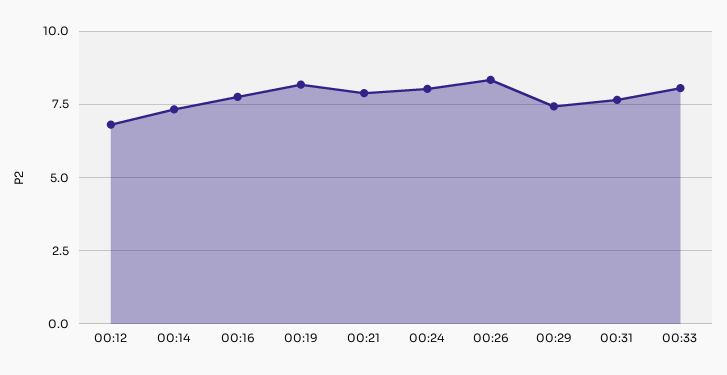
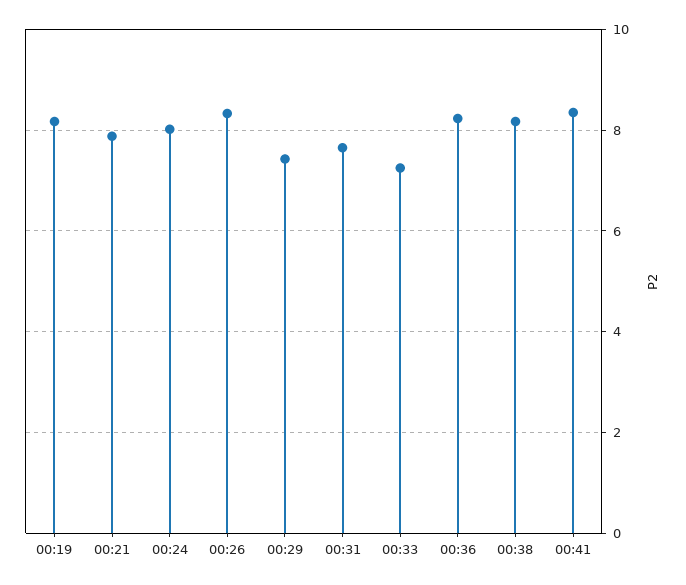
00:12: 6.75 -> none
00:14: 7.25 -> none
00:16: 7.75 -> none
00:33: 8 -> 7.2
00:36: none -> 8.2
00:38: none -> 8.2
00:41: none -> 8.4

